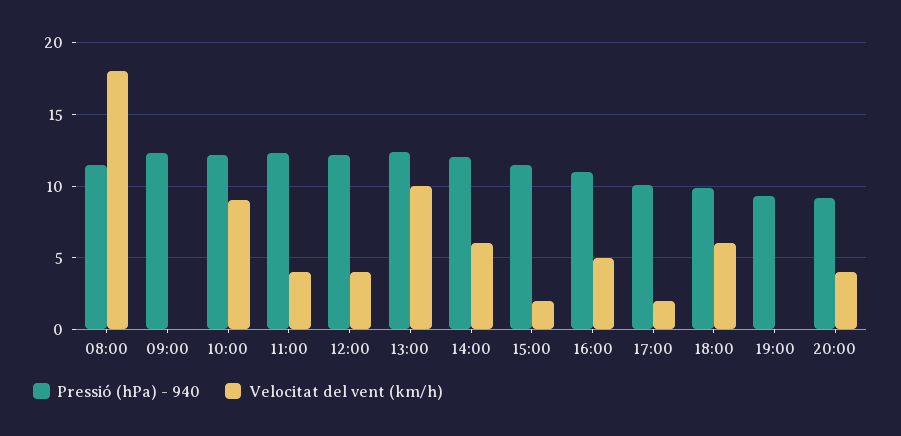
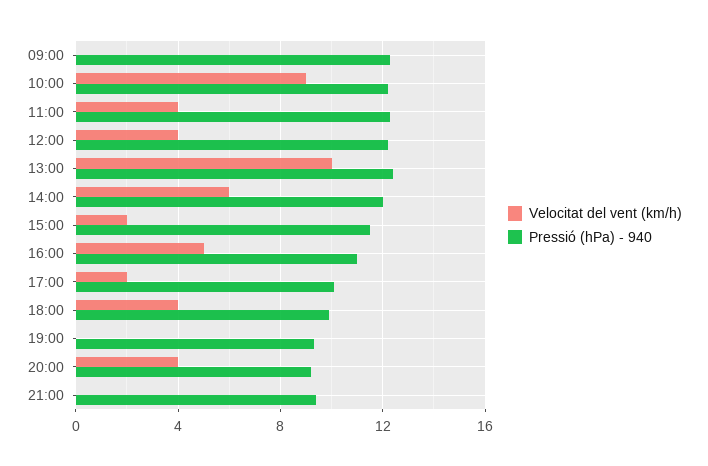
Pressió (hPa) - 940, 08:00: 11.5 -> none
Velocitat del vent (km/h), 08:00: 18 -> none
Velocitat del vent (km/h), 18:00: 6 -> 4
Velocitat del vent (km/h), 21:00: none -> 0
Pressió (hPa) - 940, 21:00: none -> 9.5

